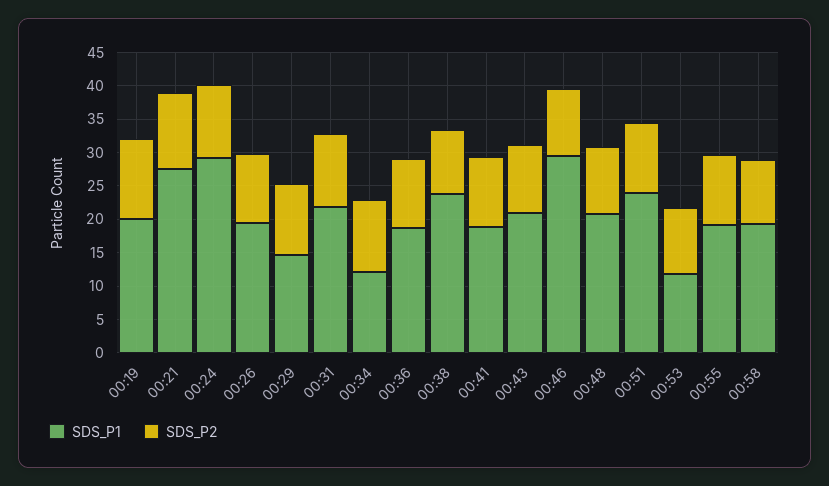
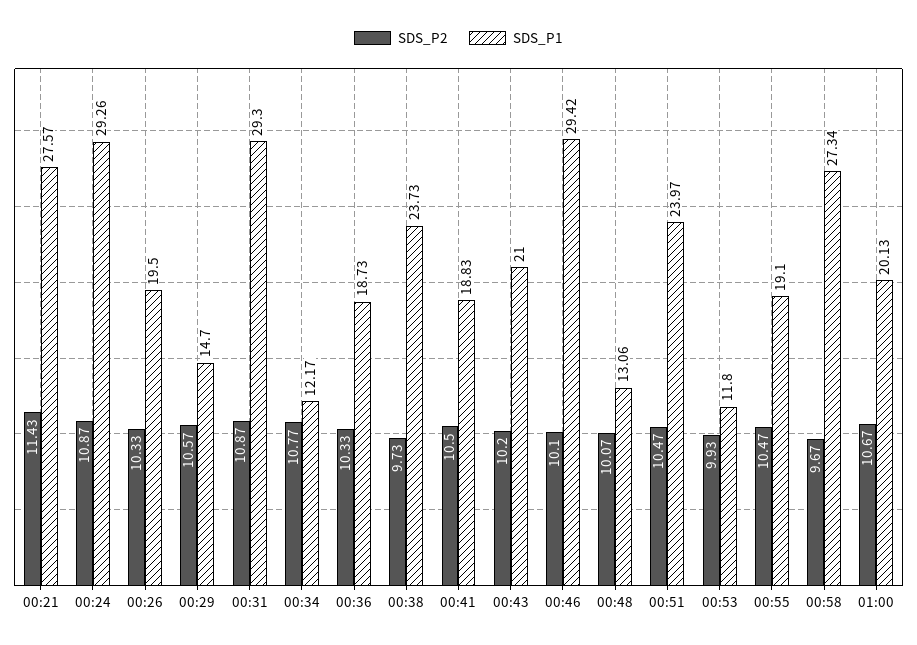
SDS_P1, 00:19: 20 -> none
SDS_P2, 00:19: 12.5 -> none
SDS_P1, 00:31: 22.5 -> 29.3
SDS_P1, 00:48: 20 -> 13.06
SDS_P1, 00:58: 20 -> 27.34
SDS_P2, 01:00: none -> 10.67
SDS_P1, 01:00: none -> 20.13

